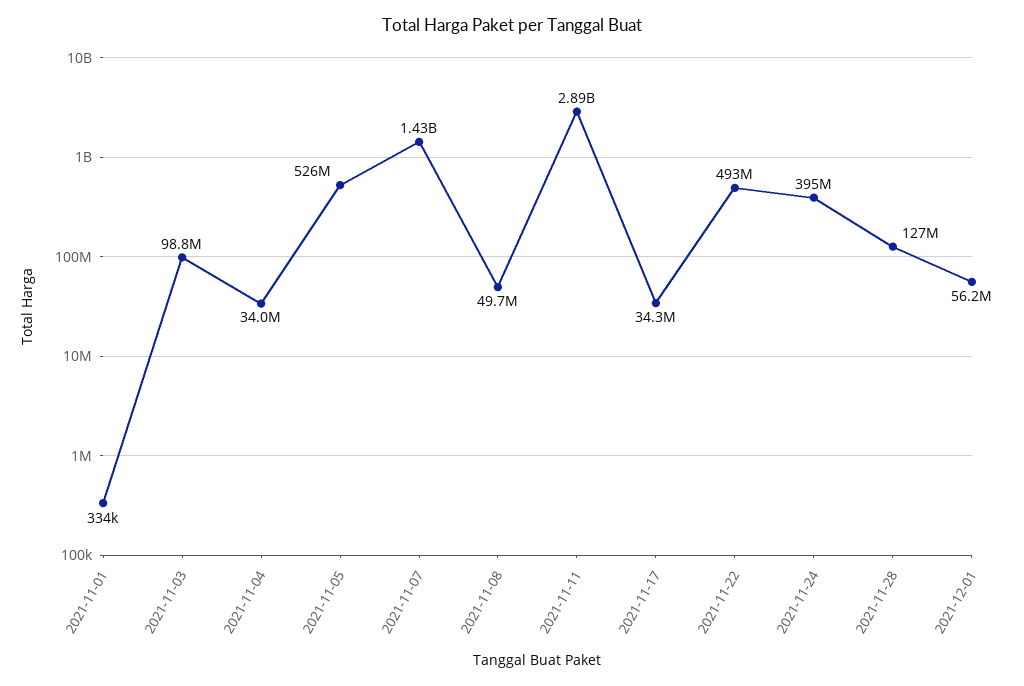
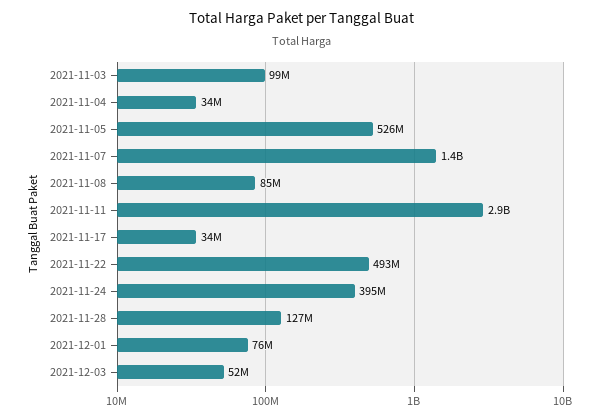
2021-11-01: 334000 -> none
2021-11-08: 49700000 -> 85000000
2021-12-01: 56200000 -> 76000000
2021-12-03: none -> 52000000

